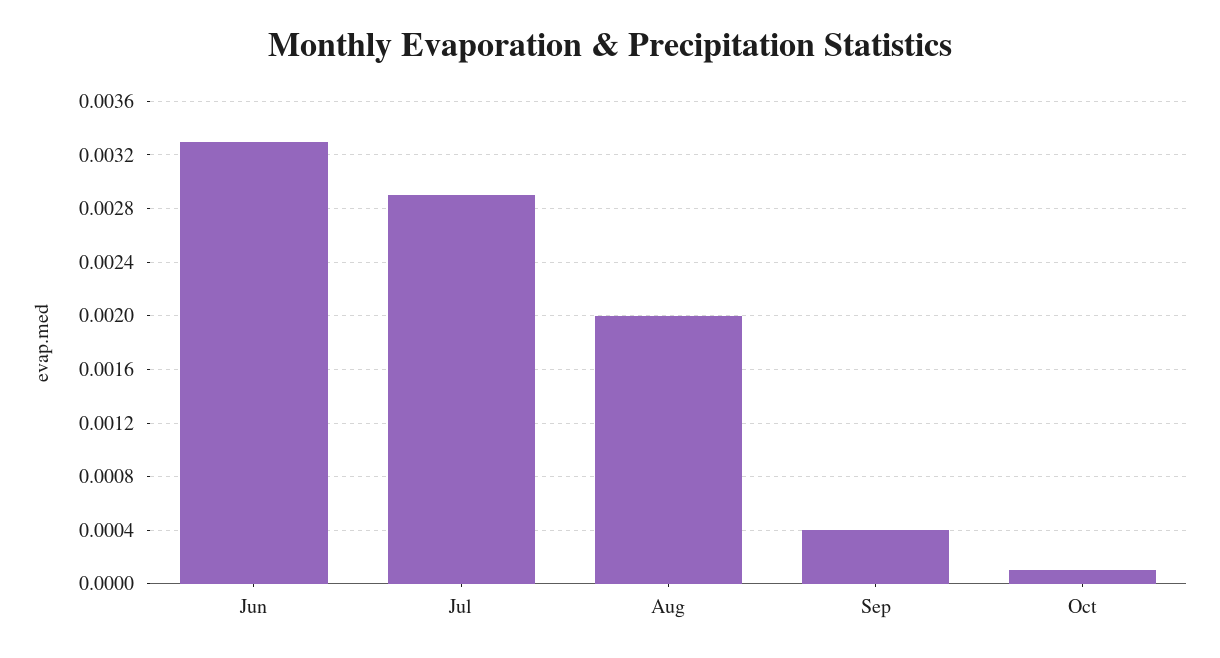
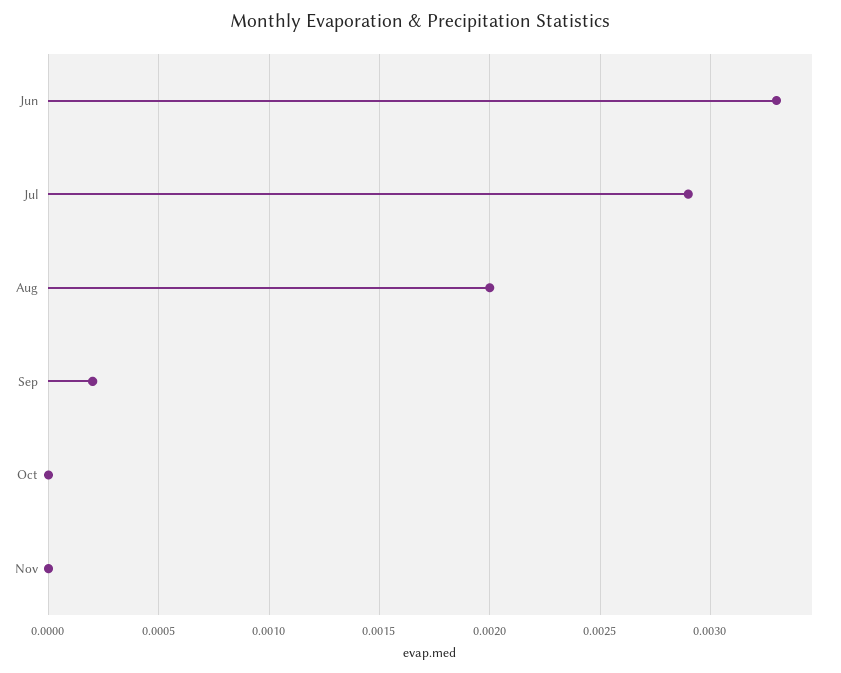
Sep: 0.0004 -> 0.0002
Oct: 0.0001 -> 0
Nov: none -> 0

